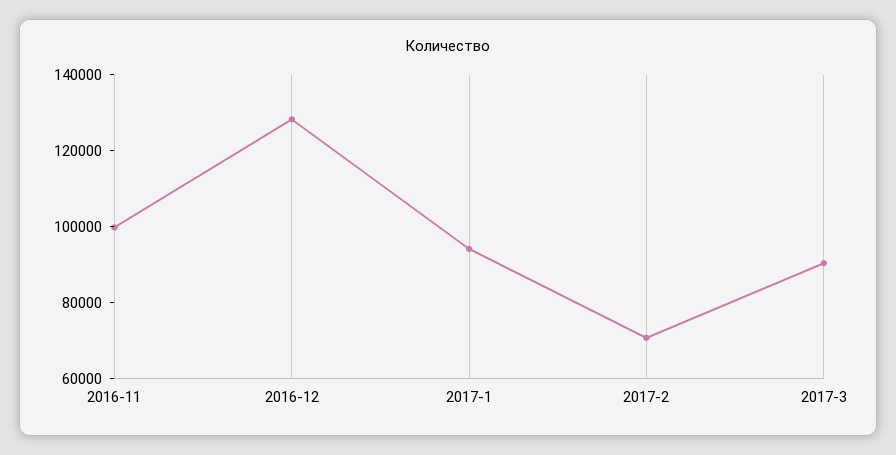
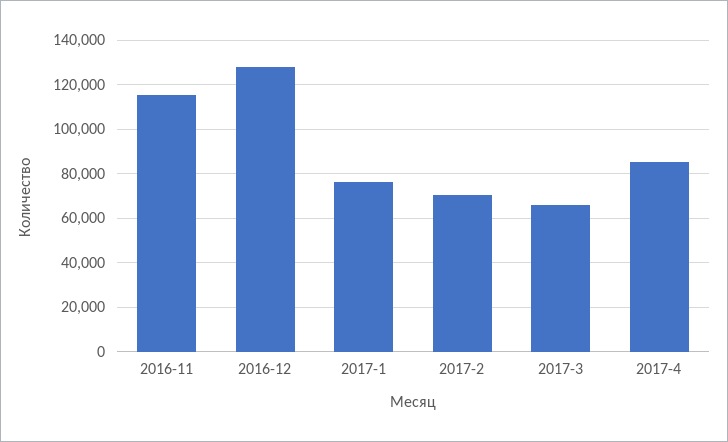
2016-11: 100000 -> 115000
2017-1: 95000 -> 75000
2017-3: 90000 -> 65000
2017-4: none -> 85000

